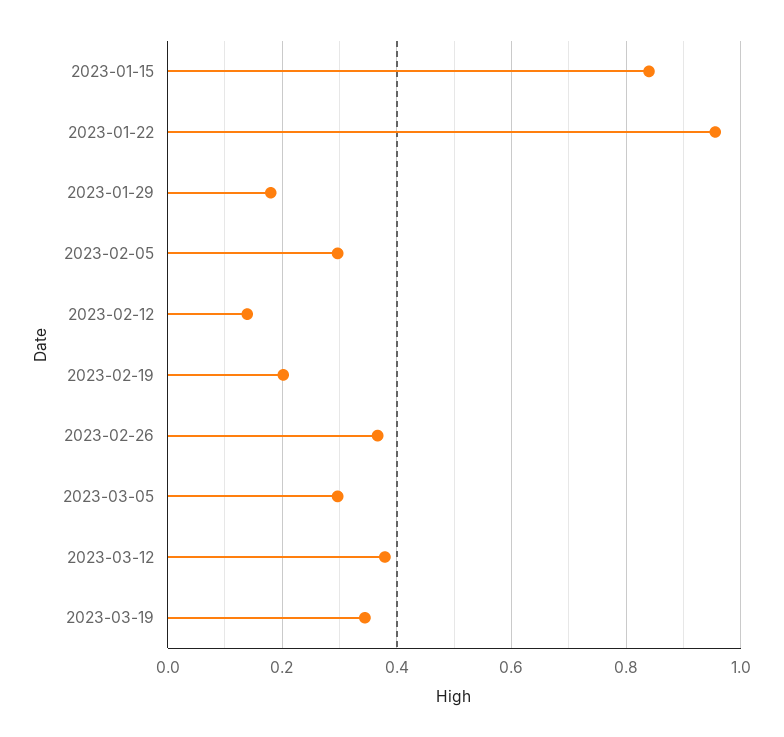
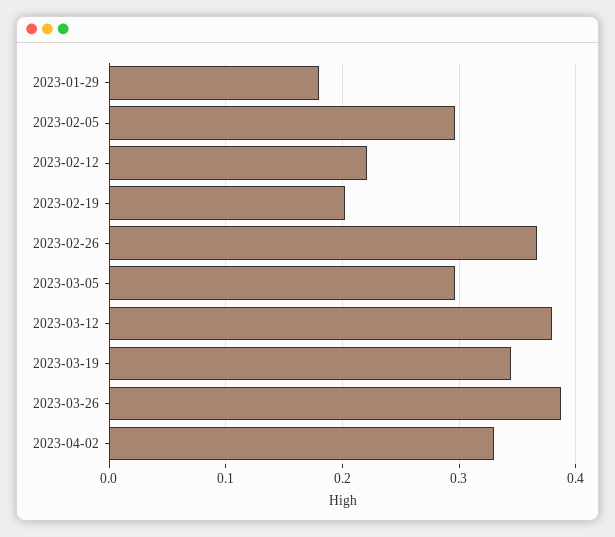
2023-01-15: 0.84 -> none
2023-01-22: 0.96 -> none
2023-02-12: 0.14 -> 0.22
2023-03-26: none -> 0.39
2023-04-02: none -> 0.33

